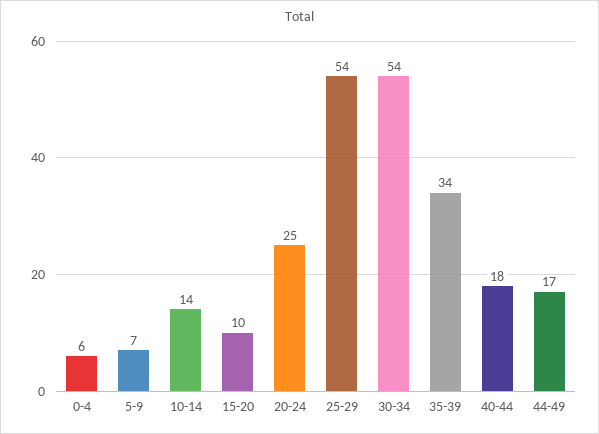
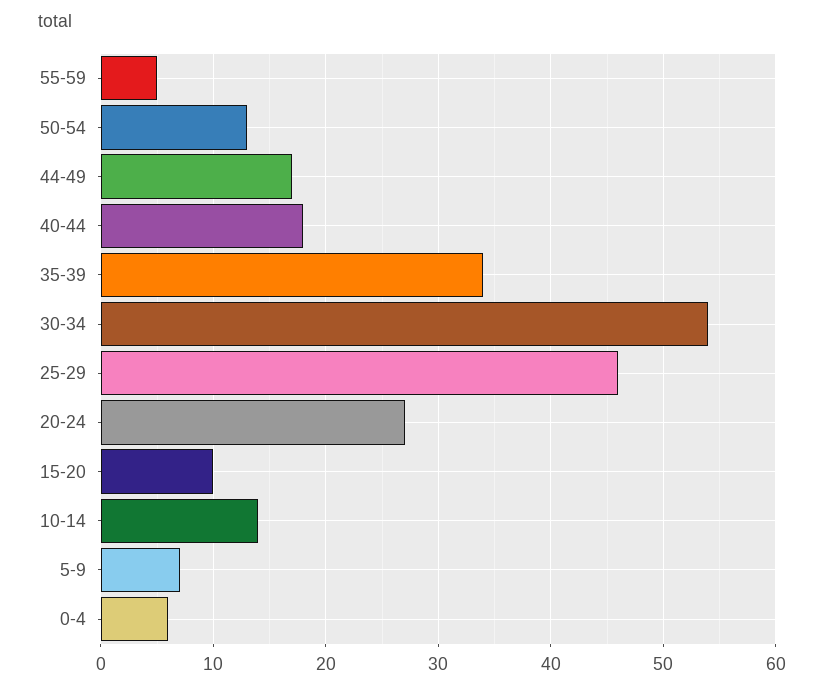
20-24: 25 -> 27
25-29: 54 -> 46
55-59: none -> 5
50-54: none -> 13

